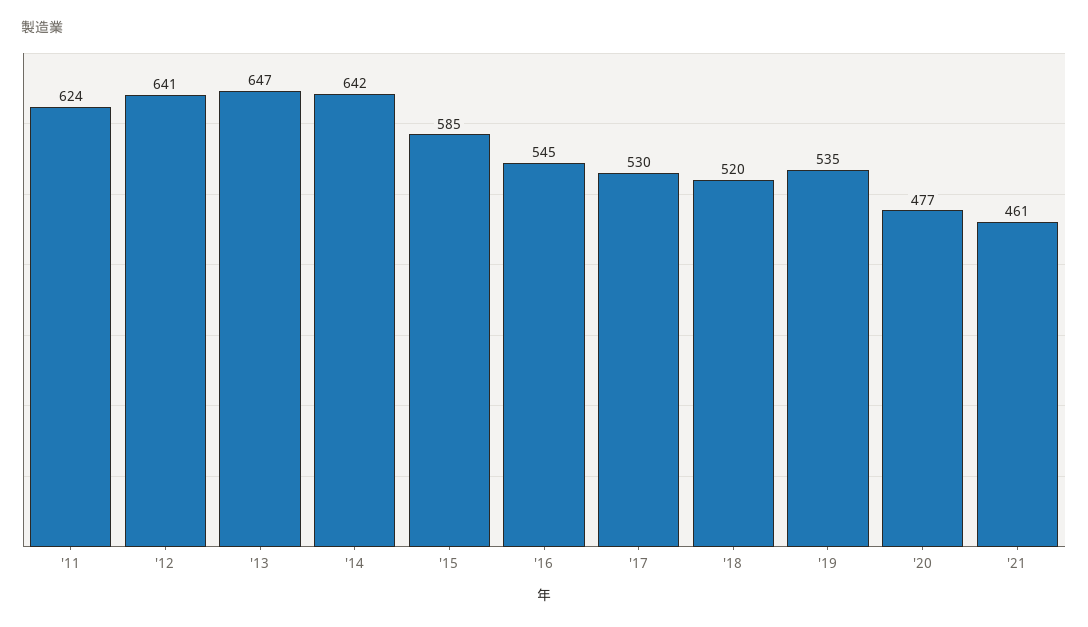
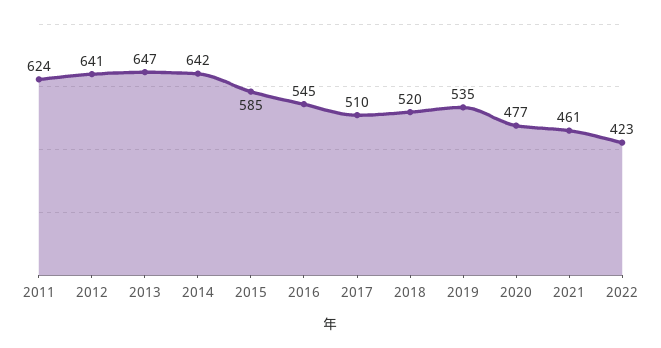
'17: 530 -> 510
2022: none -> 423

